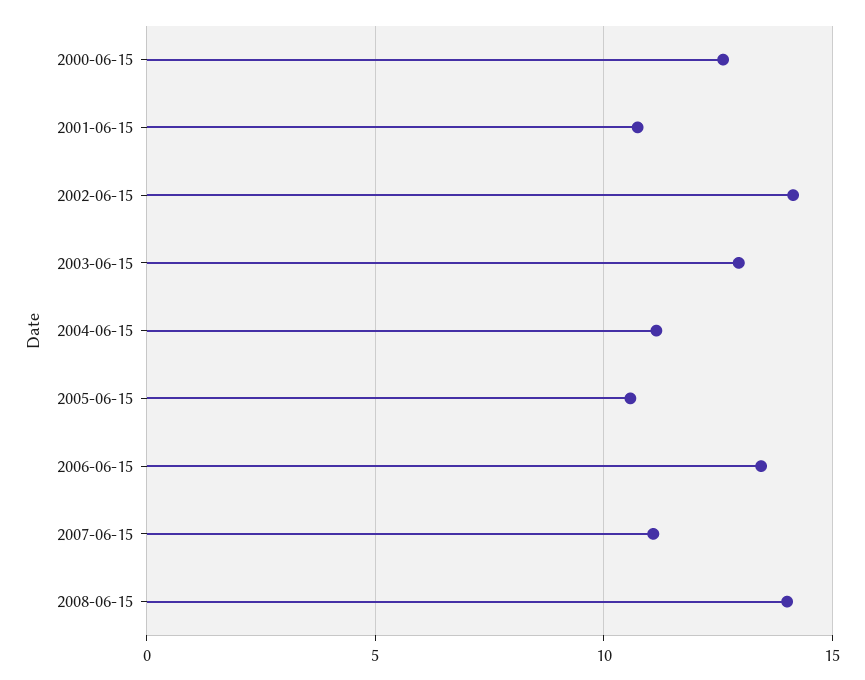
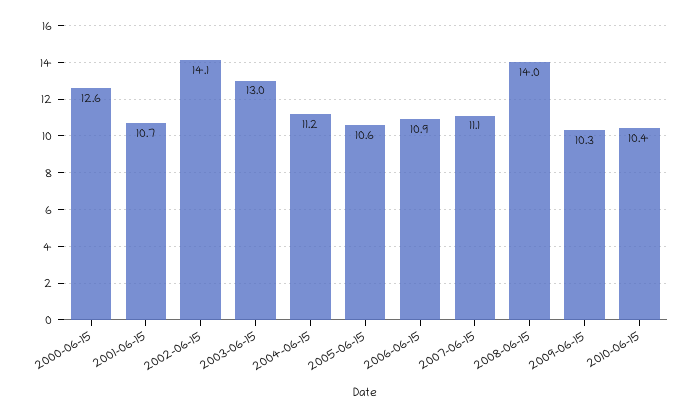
2006-06-15: 13.5 -> 10.9
2009-06-15: none -> 10.3
2010-06-15: none -> 10.4

